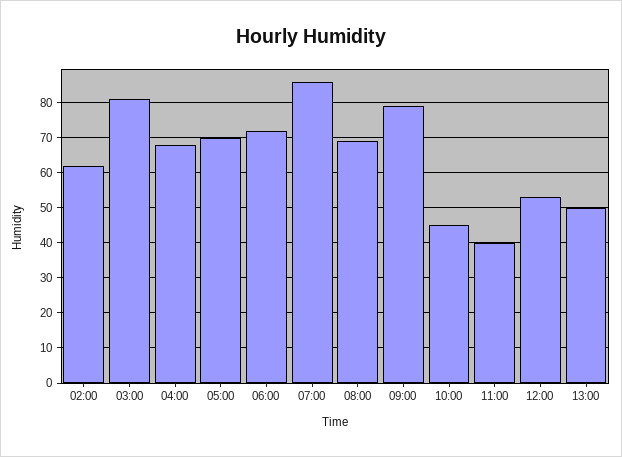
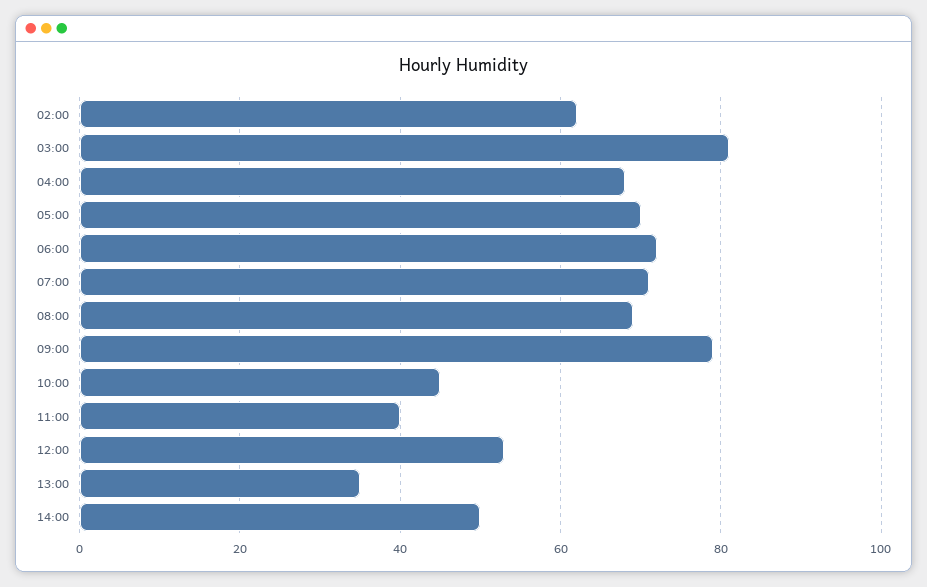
07:00: 85 -> 70
13:00: 50 -> 35
14:00: none -> 50

